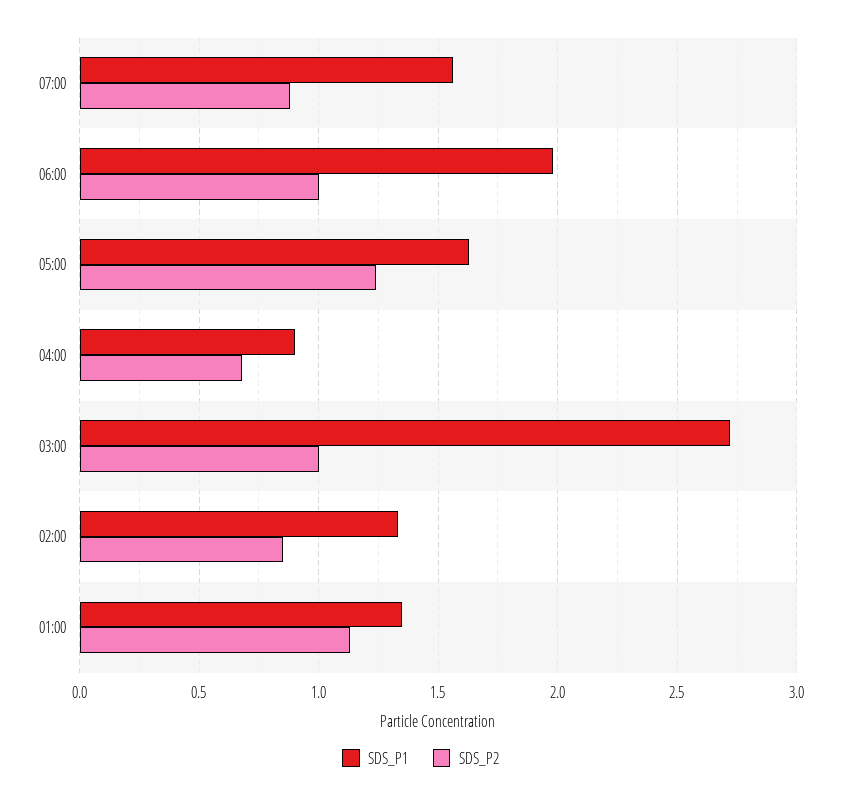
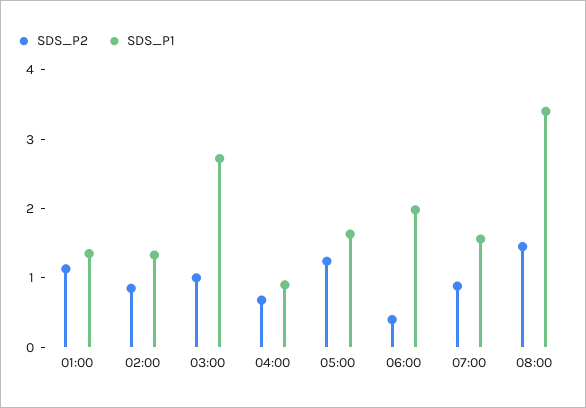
SDS_P2, 06:00: 1 -> 0.4
SDS_P2, 08:00: none -> 1.4
SDS_P1, 08:00: none -> 3.4

